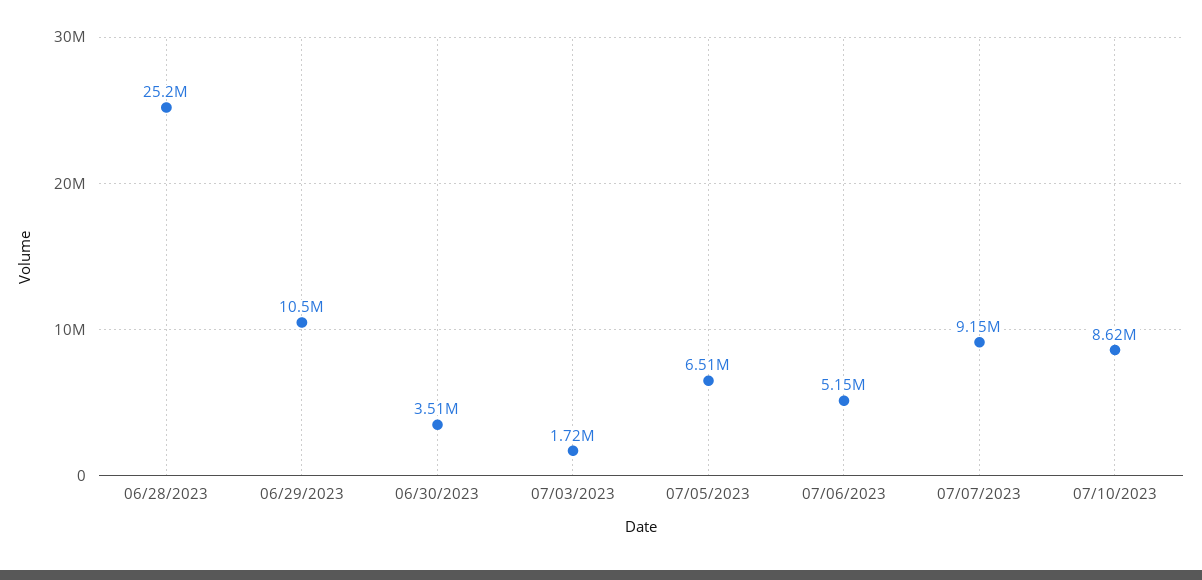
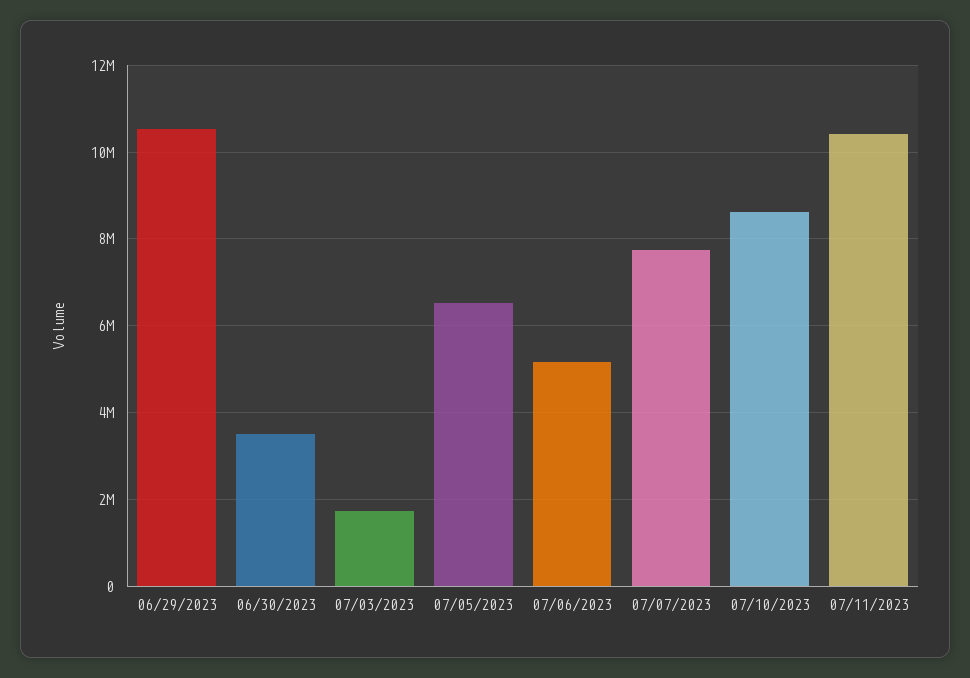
06/28/2023: 25200000 -> none
07/07/2023: 9150000 -> 7800000
07/11/2023: none -> 10400000

